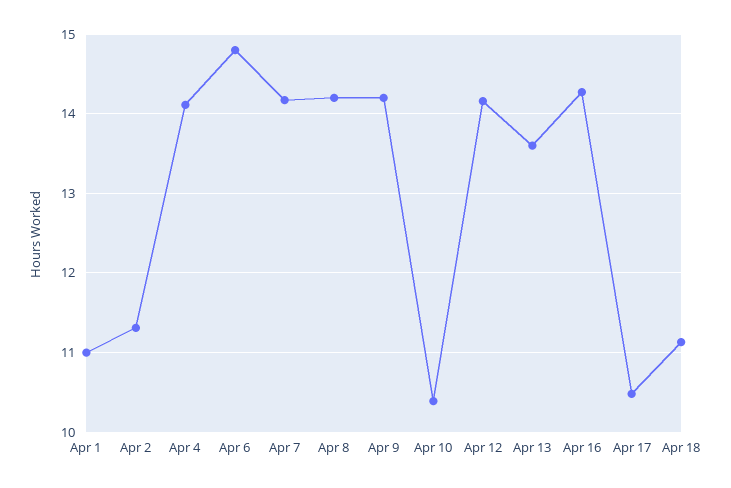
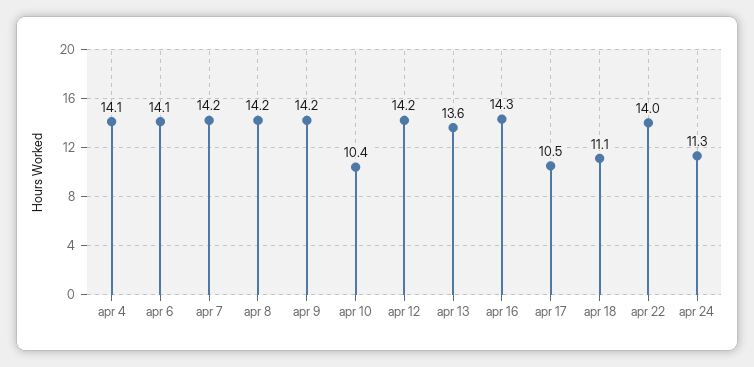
Apr 1: 11 -> none
Apr 2: 11.3 -> none
Apr 6: 14.8 -> 14.1
apr 22: none -> 14
apr 24: none -> 11.3

